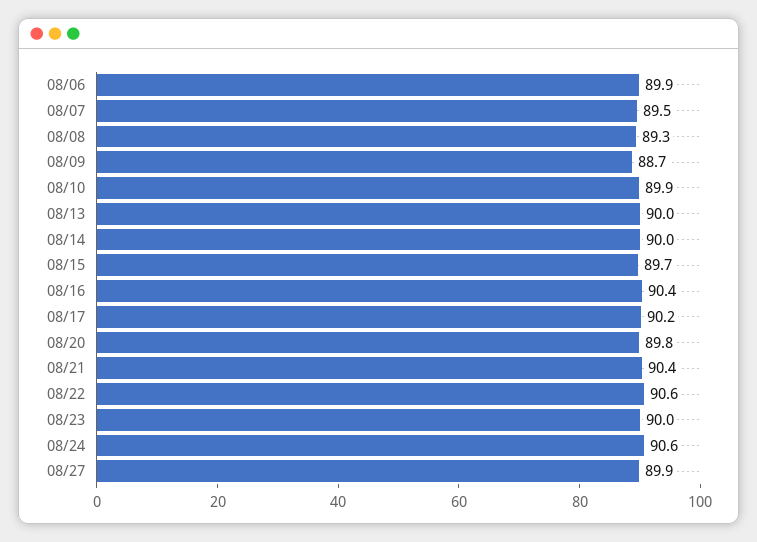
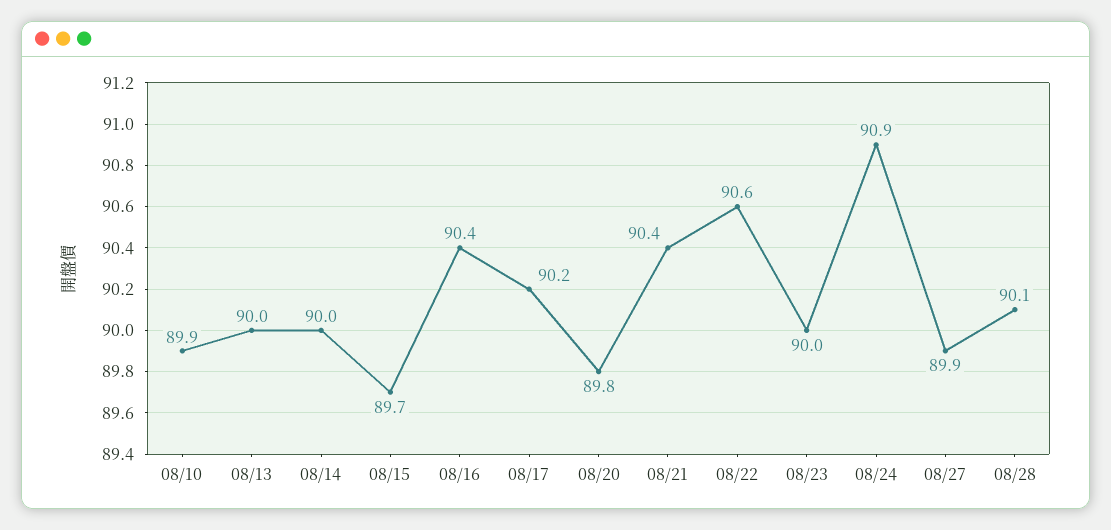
08/06: 89.9 -> none
08/07: 89.5 -> none
08/08: 89.3 -> none
08/09: 88.7 -> none
08/24: 90.6 -> 90.9
08/28: none -> 90.1

